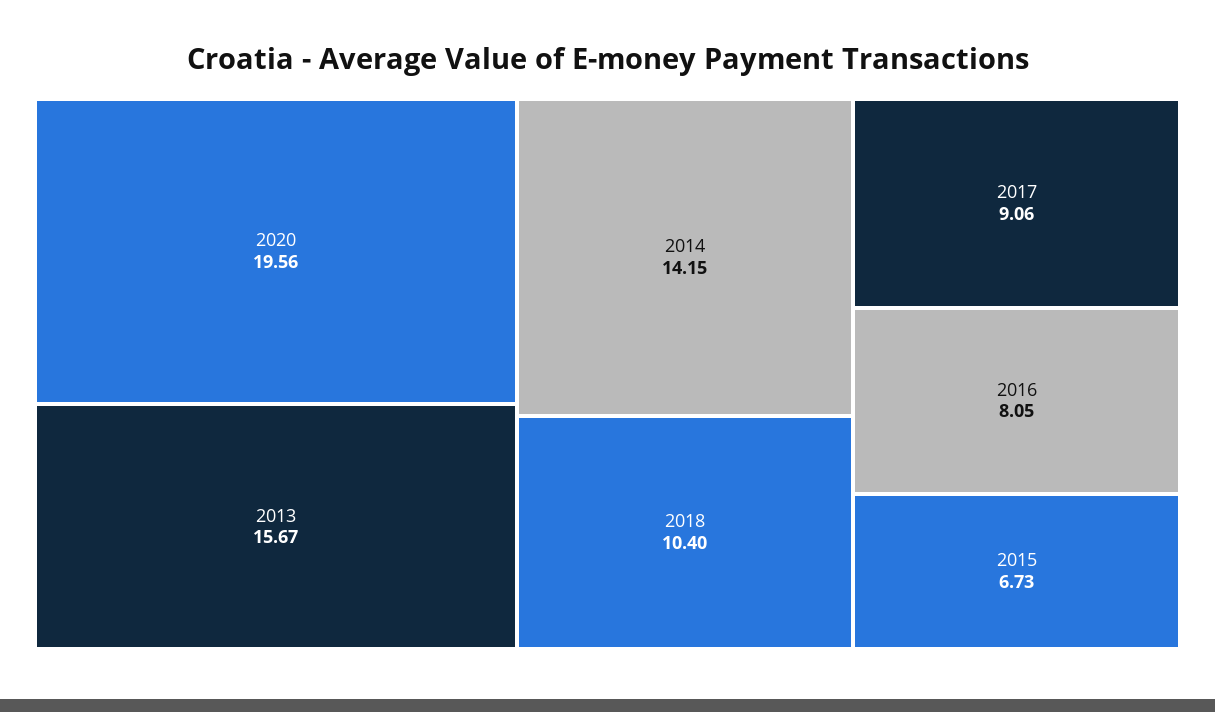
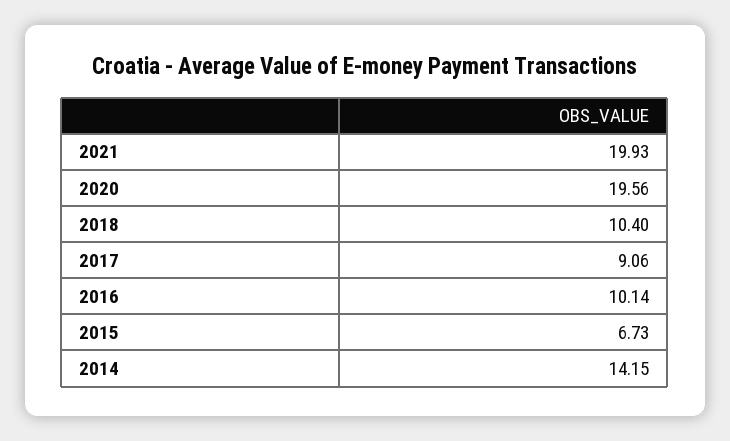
2013: 15.67 -> none
2016: 8.05 -> 10.14
2021: none -> 19.93

